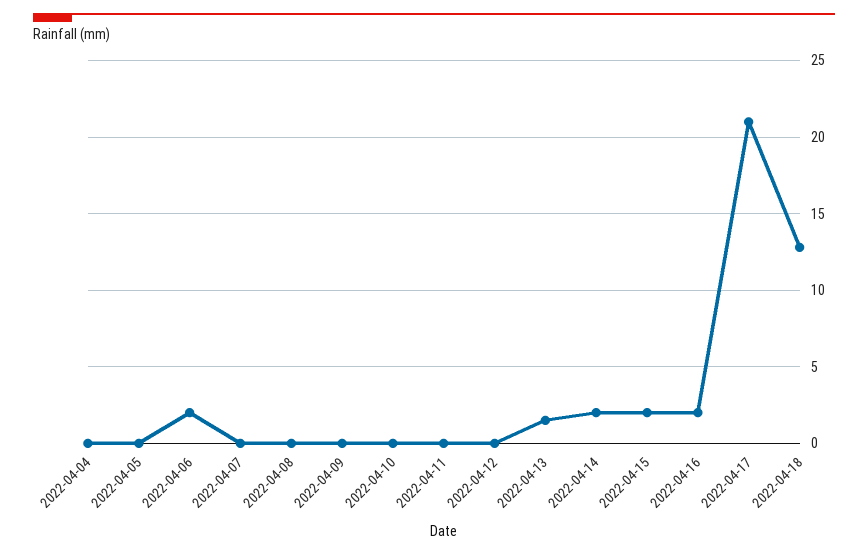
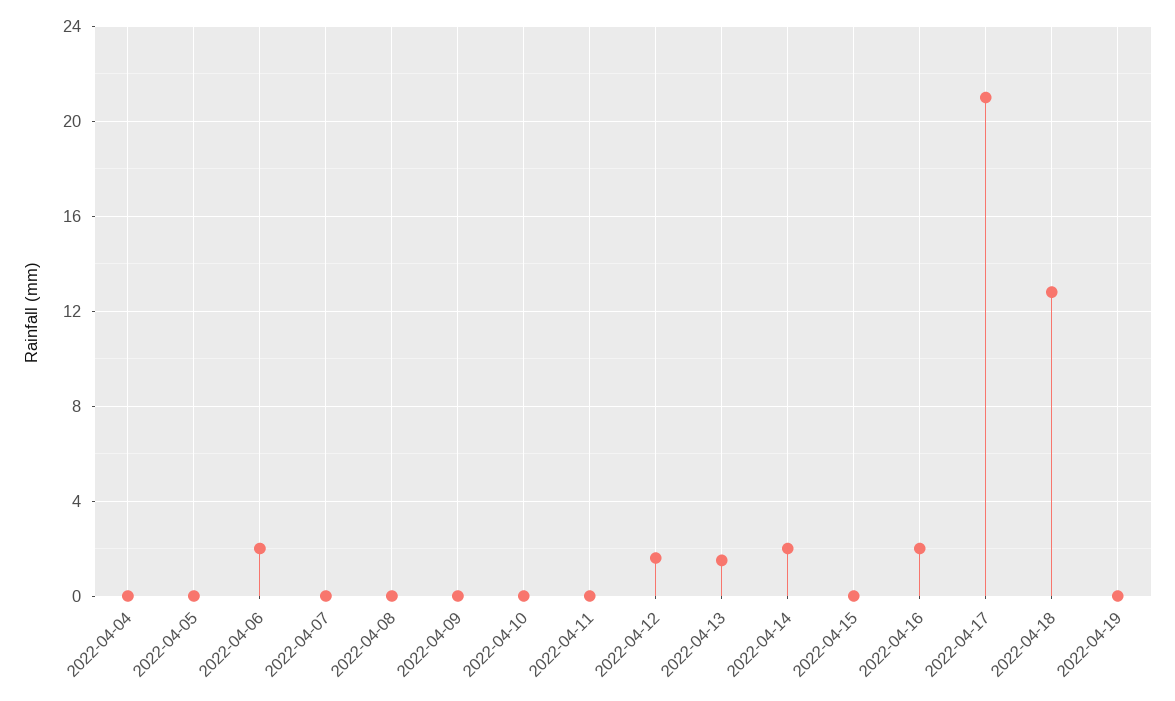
2022-04-12: 0 -> 1.5
2022-04-15: 2 -> 0
2022-04-19: none -> 0

